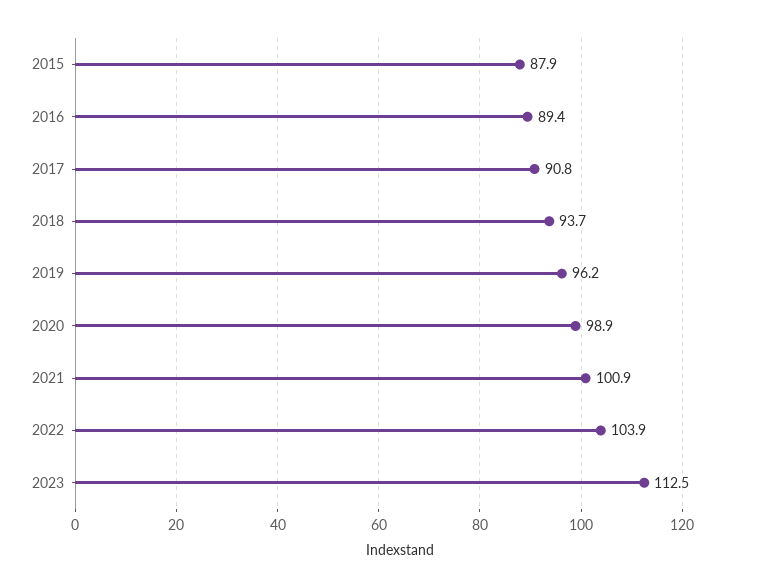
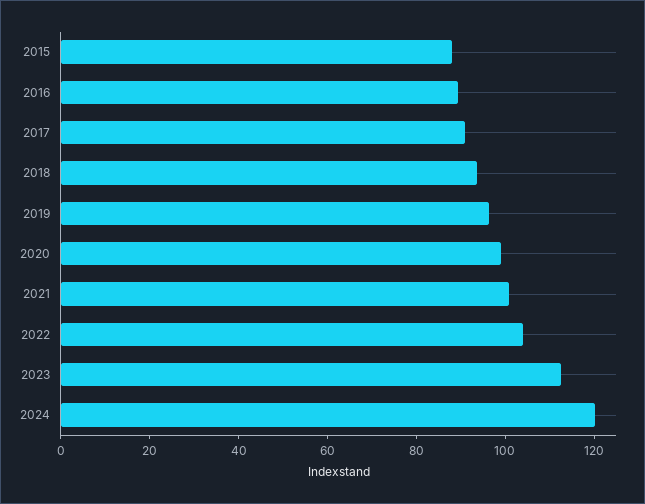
2024: none -> 120

